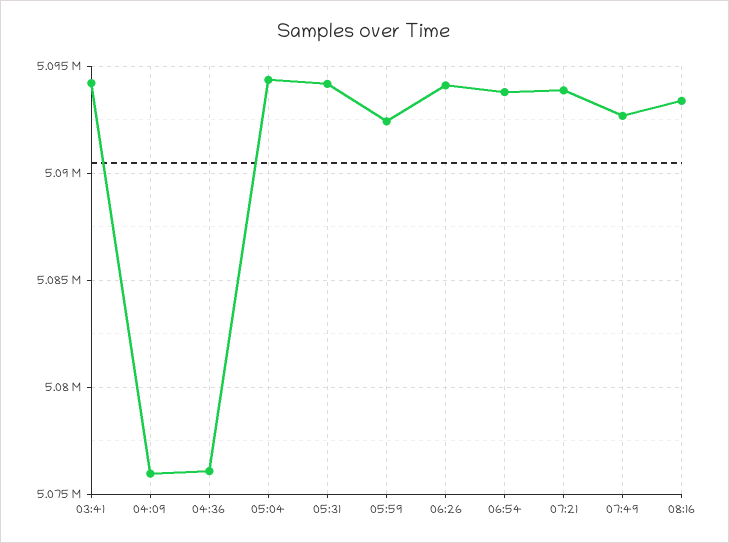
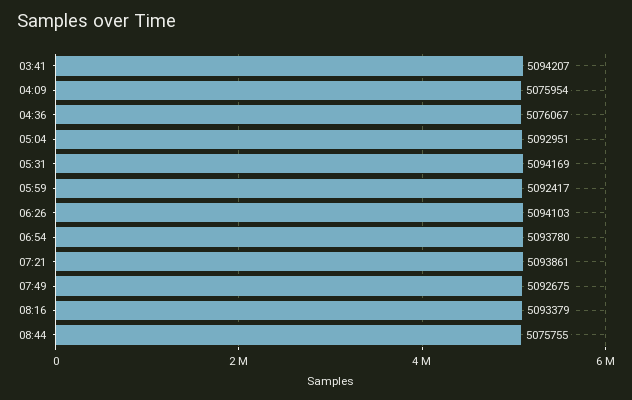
05:04: 5094500 -> 5092951
08:44: none -> 5075755

